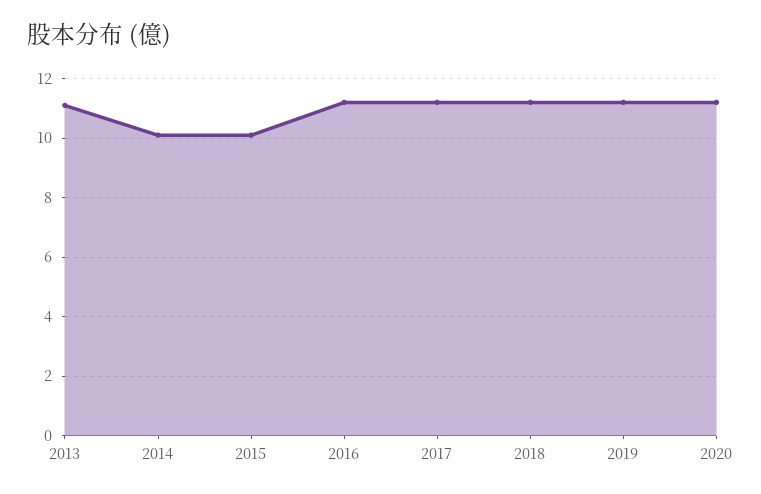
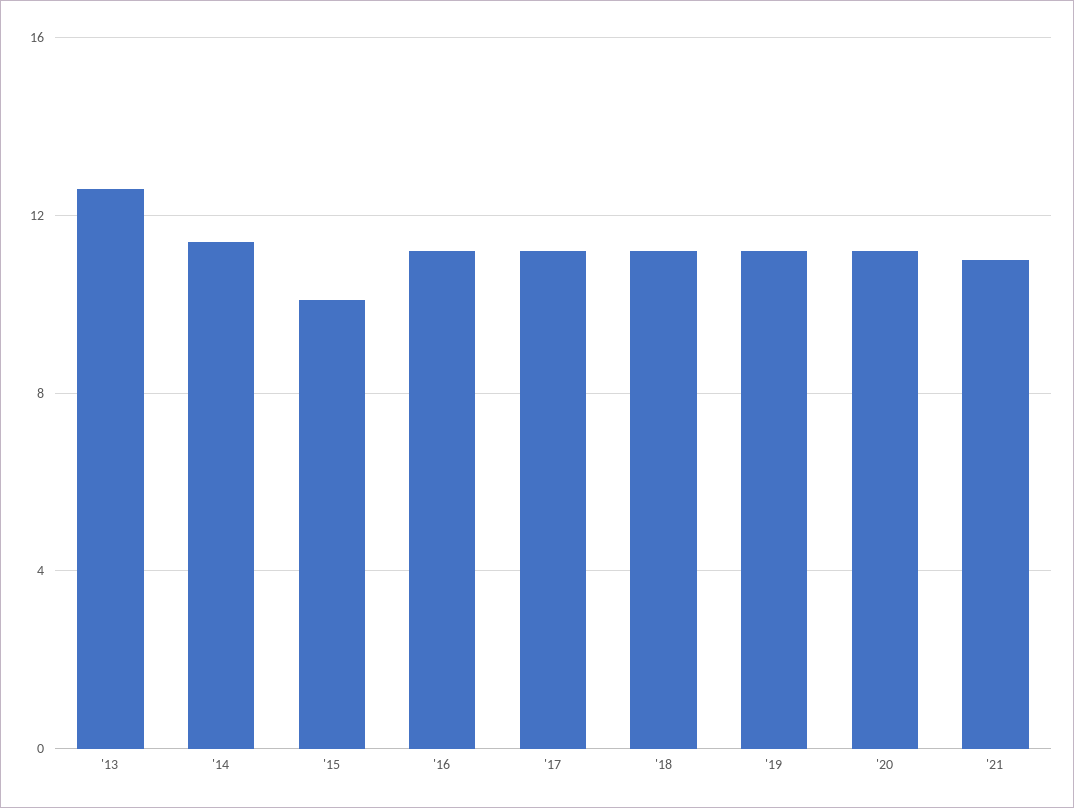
2013: 11 -> 12.5
2014: 10 -> 11.5
'21: none -> 11

